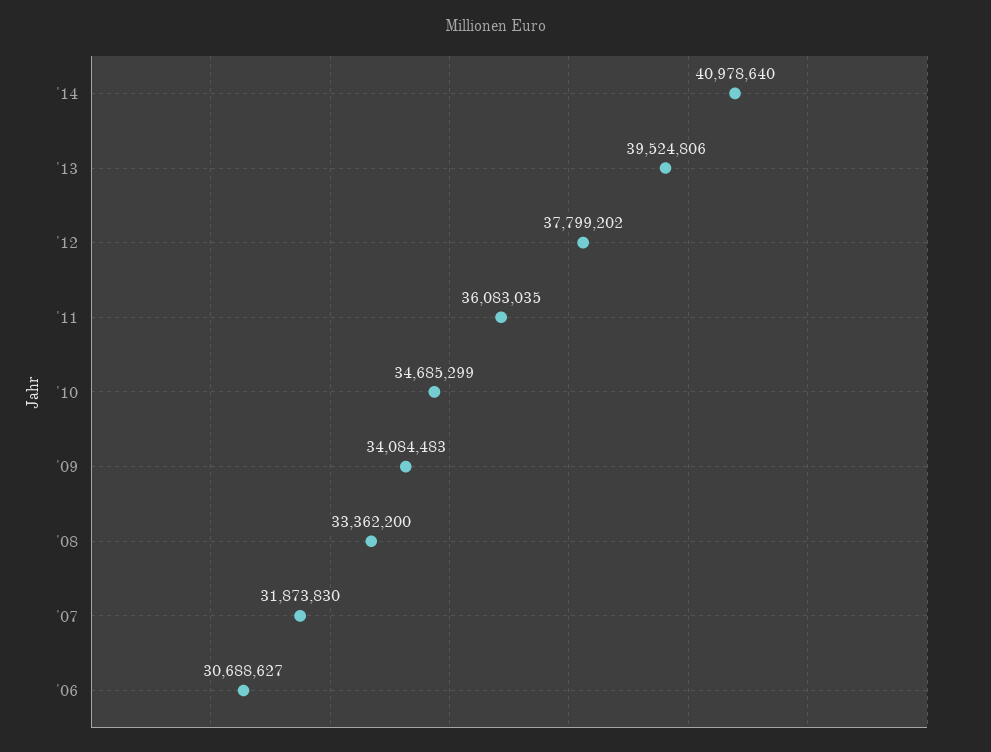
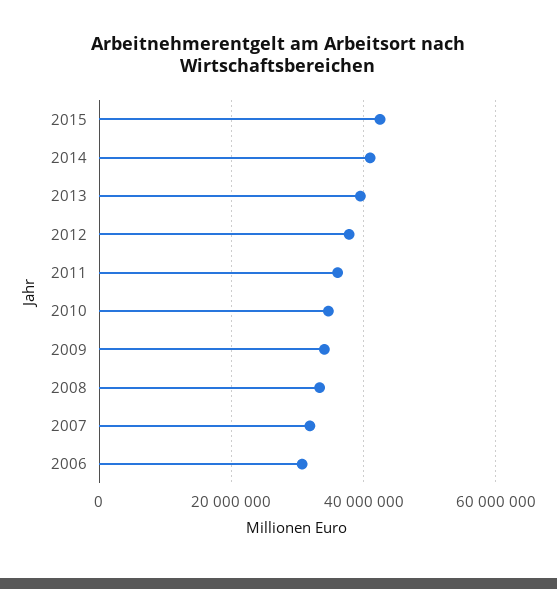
2015: none -> 42000000

